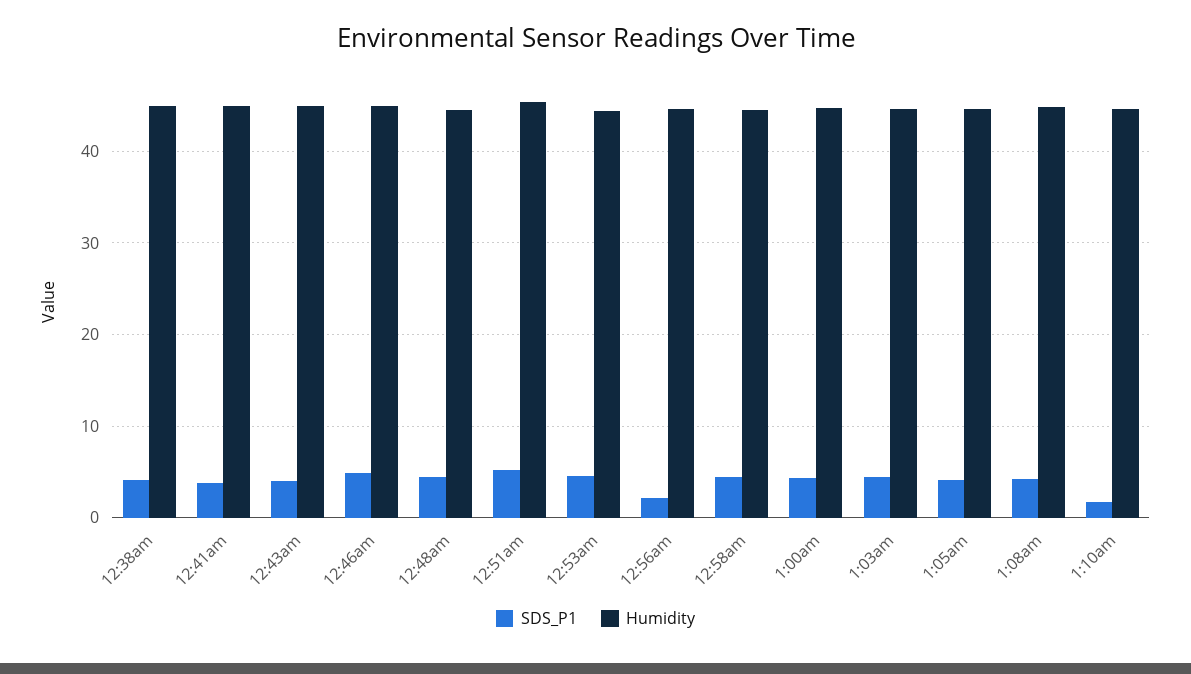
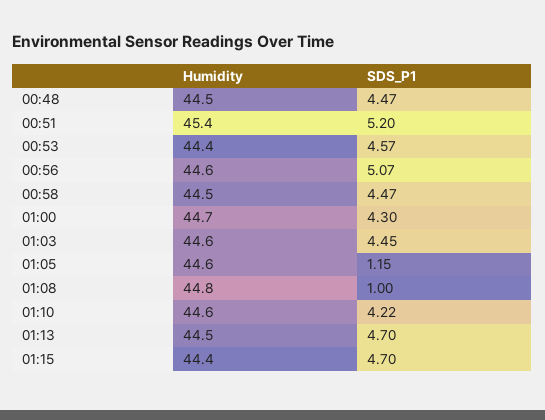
SDS_P1, 12:38am: 4 -> none
Humidity, 12:38am: 45 -> none
SDS_P1, 12:41am: 4 -> none
Humidity, 12:41am: 45 -> none
SDS_P1, 12:43am: 4 -> none
Humidity, 12:43am: 45 -> none
SDS_P1, 12:46am: 5 -> none
Humidity, 12:46am: 45 -> none
SDS_P1, 12:56am: 2 -> 5.07
SDS_P1, 1:05am: 4 -> 1.15
SDS_P1, 1:08am: 4 -> 1
SDS_P1, 1:10am: 2 -> 4.22
Humidity, 01:13: none -> 44.5
SDS_P1, 01:13: none -> 4.7
Humidity, 01:15: none -> 44.4
SDS_P1, 01:15: none -> 4.7

